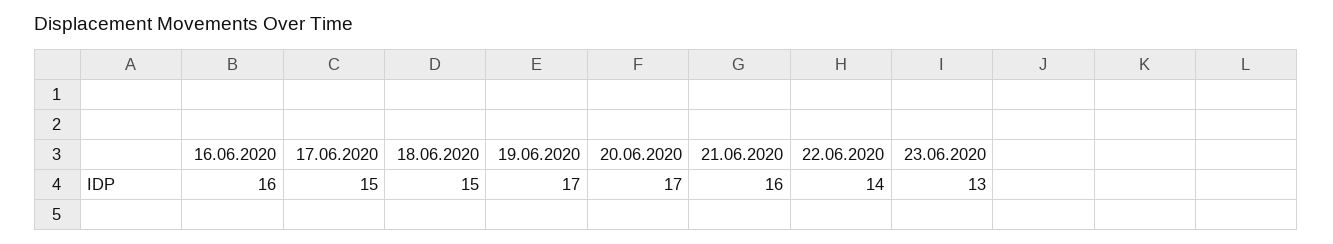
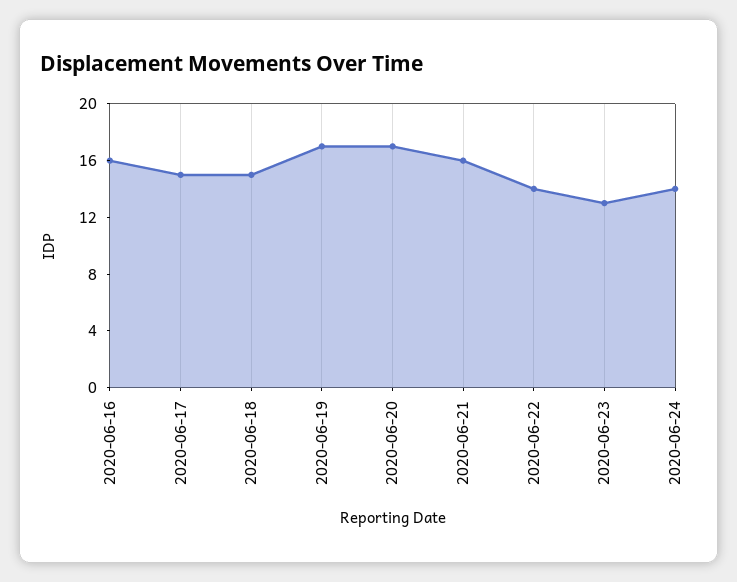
2020-06-24: none -> 14

